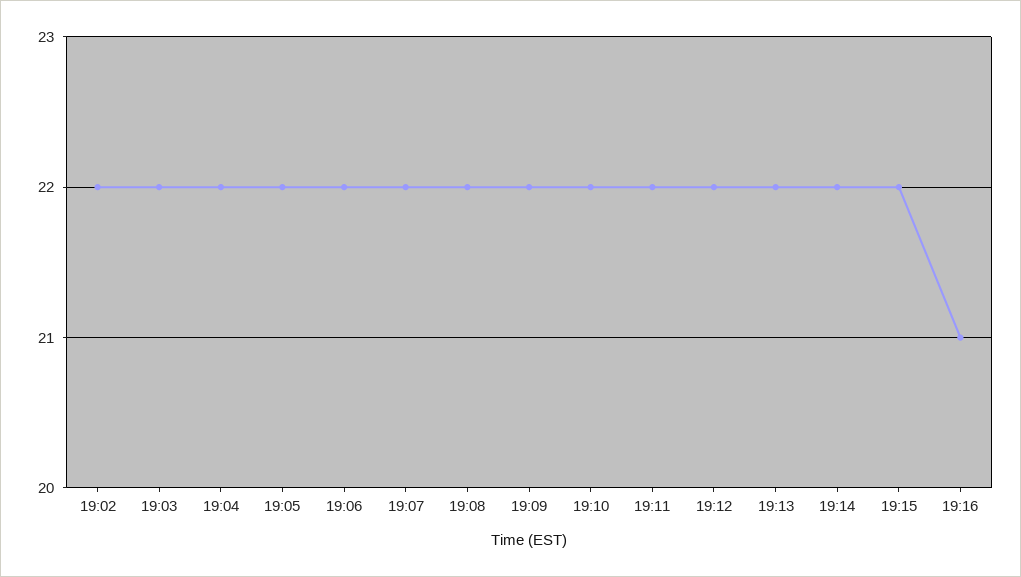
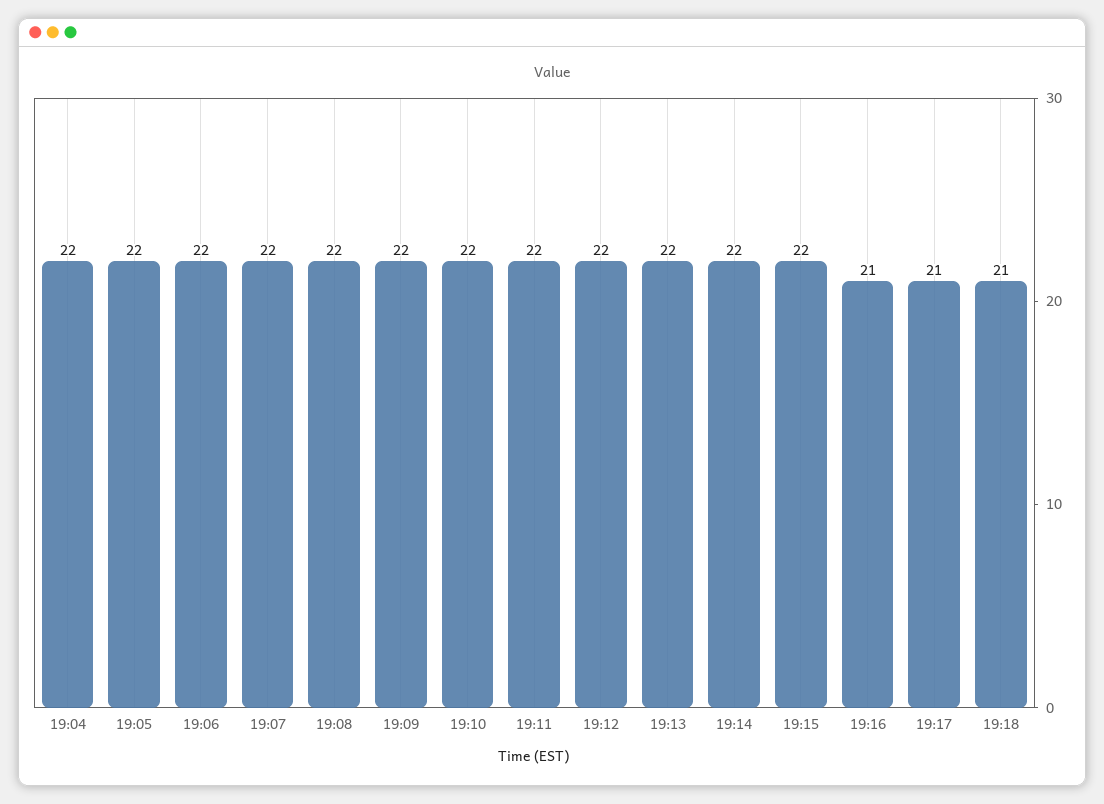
19:02: 22 -> none
19:03: 22 -> none
19:17: none -> 21
19:18: none -> 21

